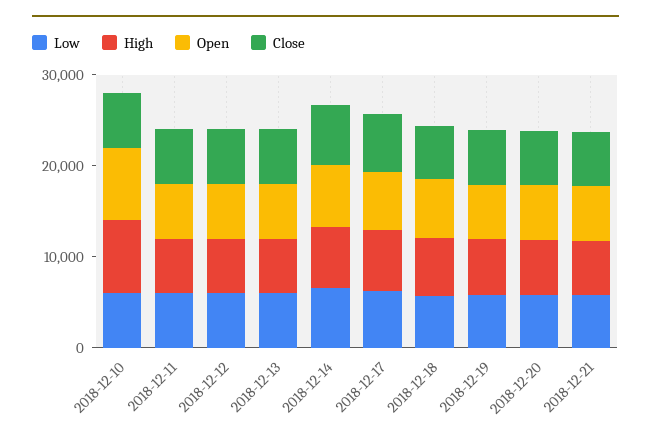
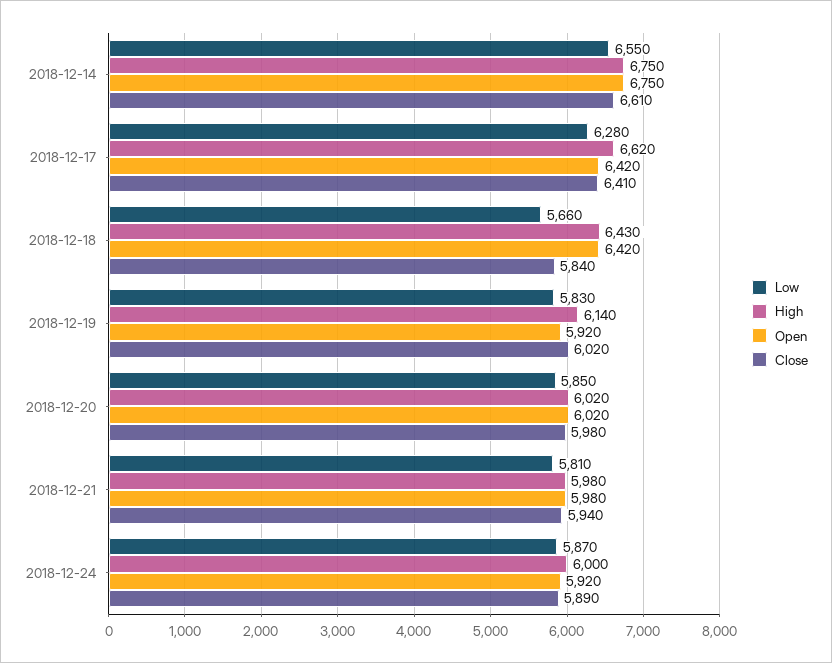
Low, 2018-12-10: 6000 -> none
High, 2018-12-10: 8000 -> none
Open, 2018-12-10: 8000 -> none
Close, 2018-12-10: 6000 -> none
Low, 2018-12-11: 6000 -> none
High, 2018-12-11: 6000 -> none
Open, 2018-12-11: 6000 -> none
Close, 2018-12-11: 6000 -> none
Low, 2018-12-12: 6000 -> none
High, 2018-12-12: 6000 -> none
Open, 2018-12-12: 6000 -> none
Close, 2018-12-12: 6000 -> none
Low, 2018-12-13: 6000 -> none
High, 2018-12-13: 6000 -> none
Open, 2018-12-13: 6000 -> none
Close, 2018-12-13: 6000 -> none
Low, 2018-12-24: none -> 5870
High, 2018-12-24: none -> 6000
Open, 2018-12-24: none -> 5920
Close, 2018-12-24: none -> 5890

